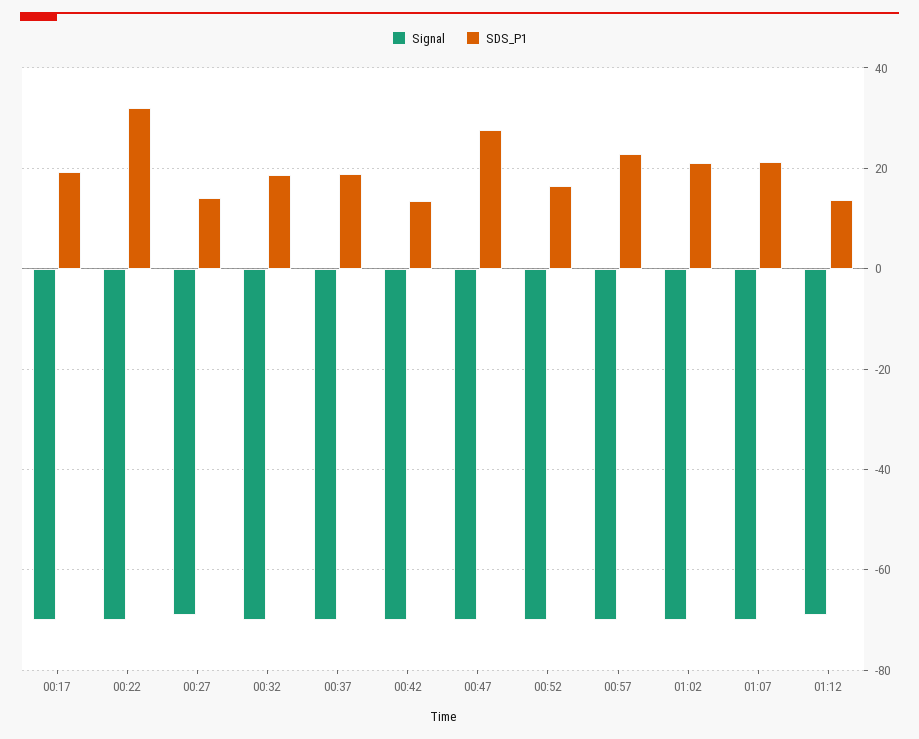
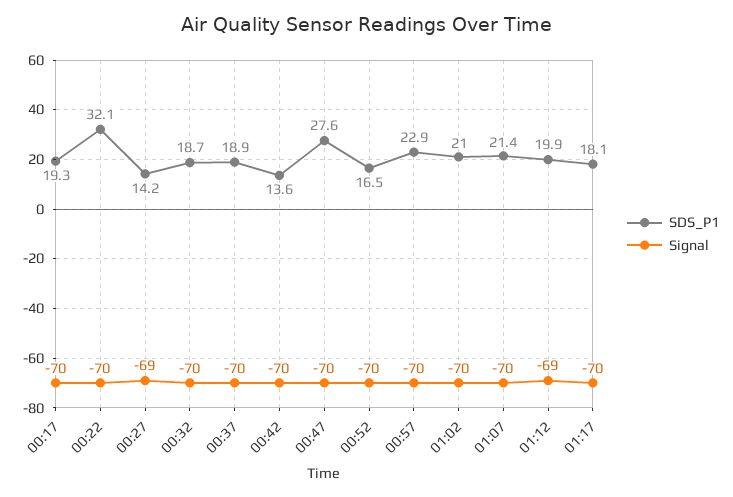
SDS_P1, 01:12: 14 -> 19.9
SDS_P1, 01:17: none -> 18.1
Signal, 01:17: none -> -70

